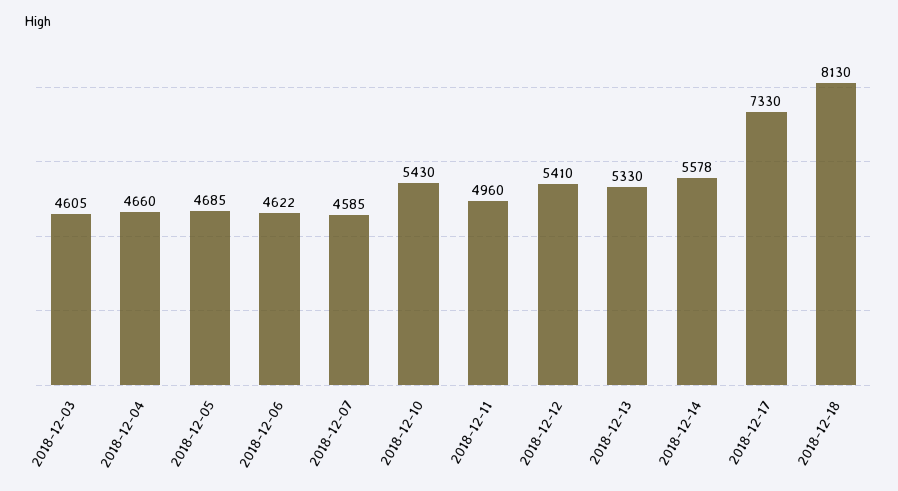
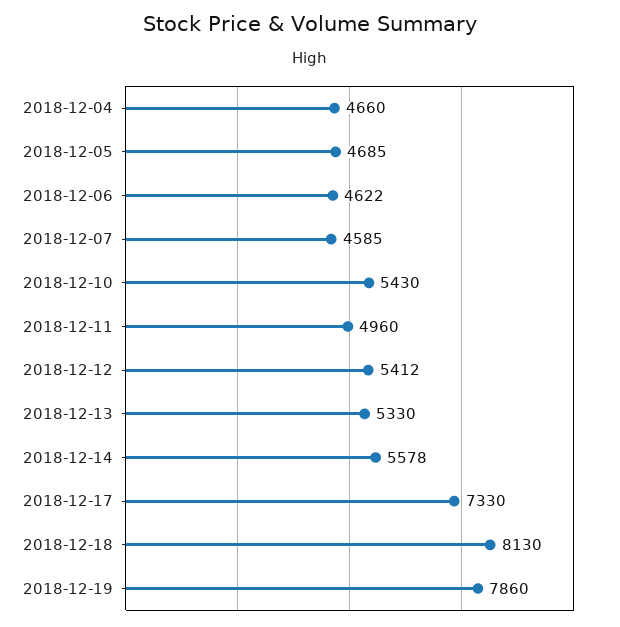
2018-12-03: 4605 -> none
2018-12-12: 5410 -> 5412
2018-12-19: none -> 7860

